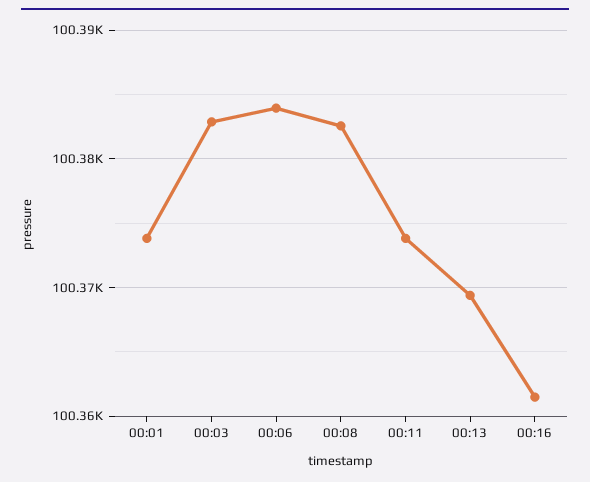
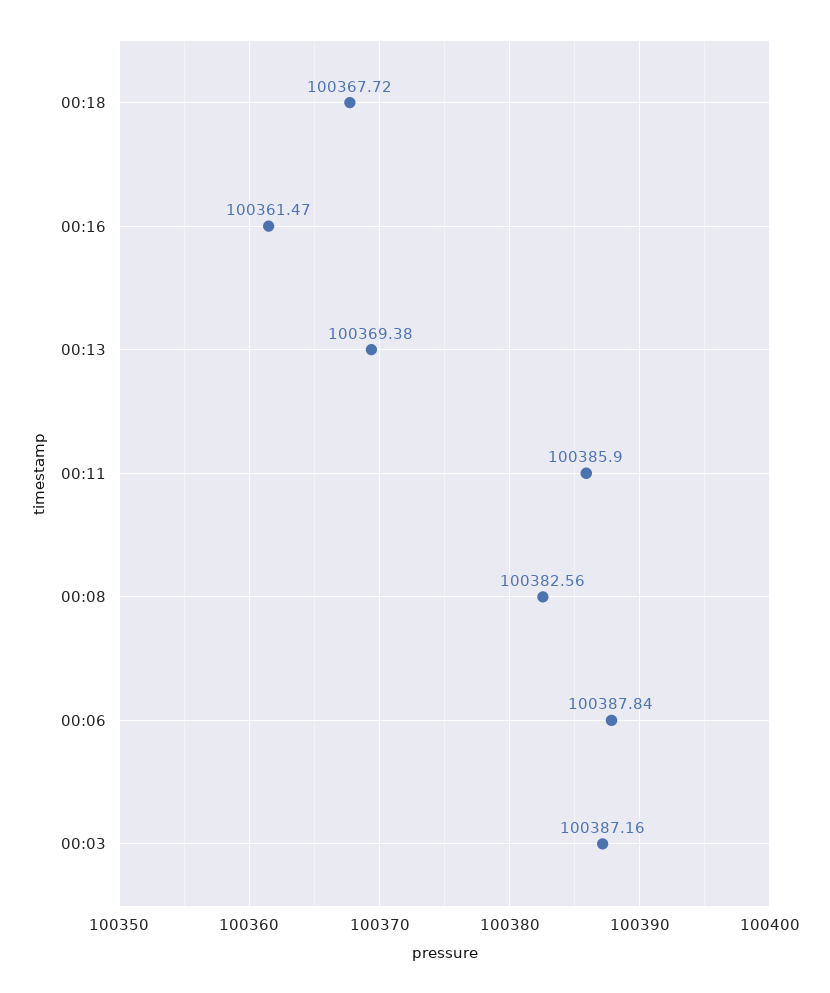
00:01: 100374 -> none
00:03: 100383 -> 100387.16
00:06: 100384 -> 100387.84
00:11: 100374 -> 100385.9
00:18: none -> 100367.72

